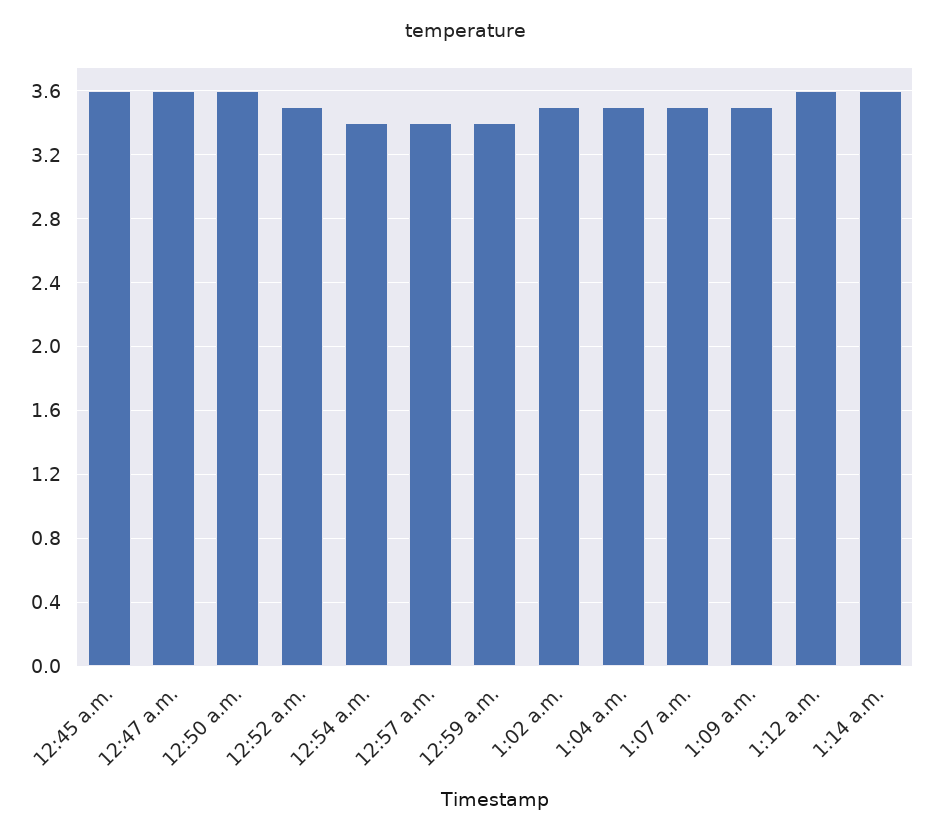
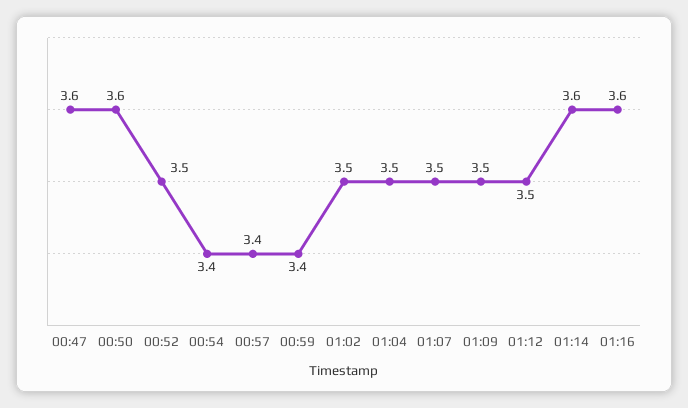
12:45 a.m.: 3.6 -> none
1:12 a.m.: 3.6 -> 3.5
01:16: none -> 3.6

